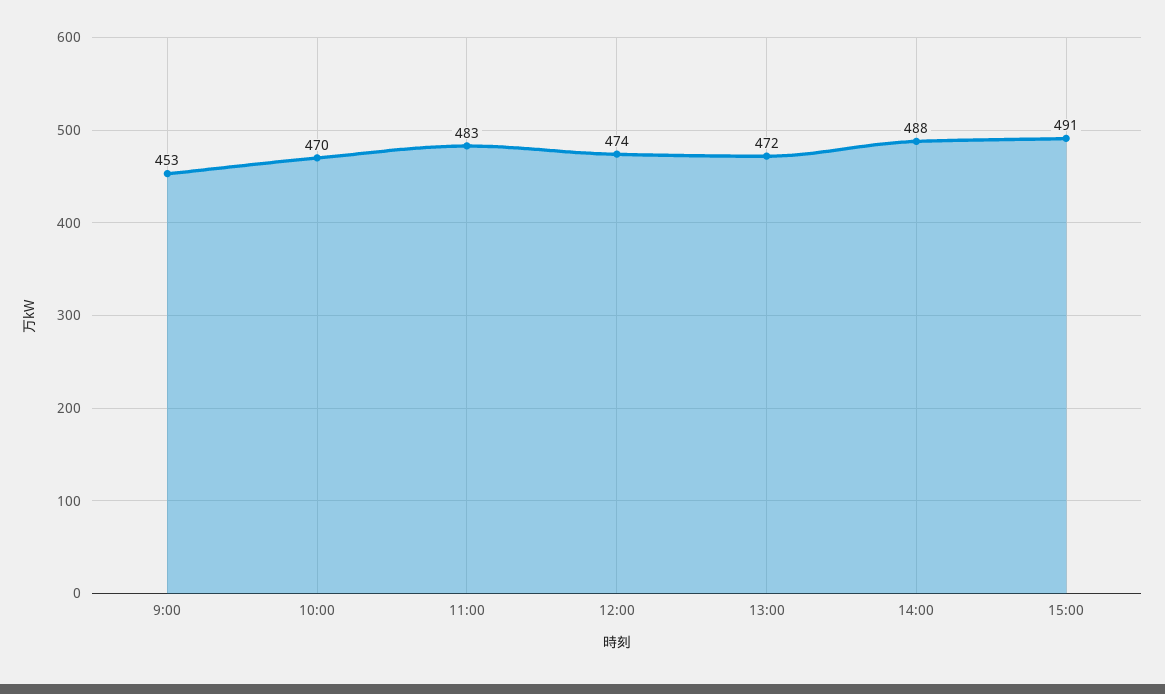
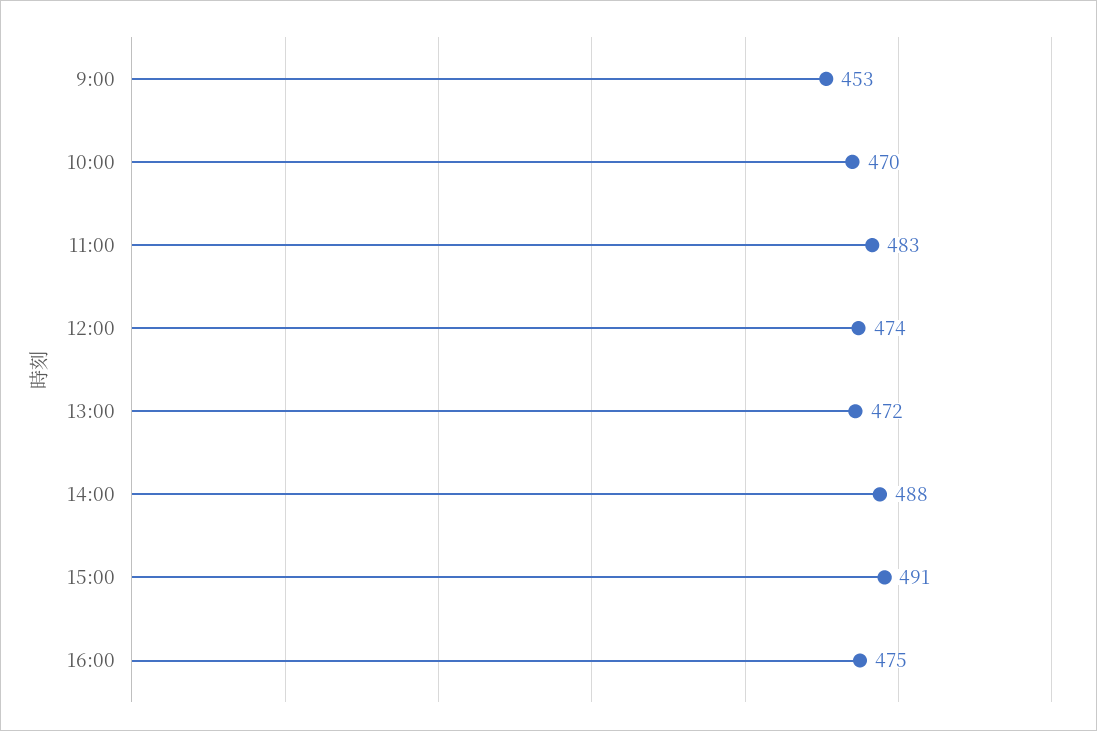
16:00: none -> 475

